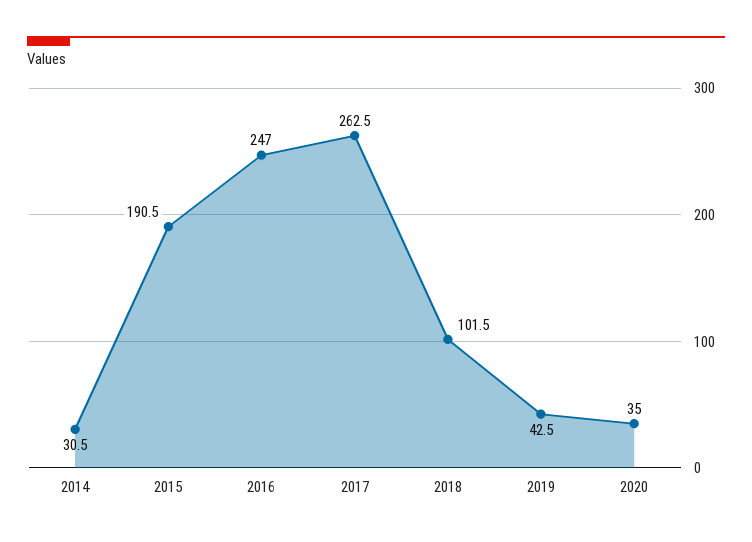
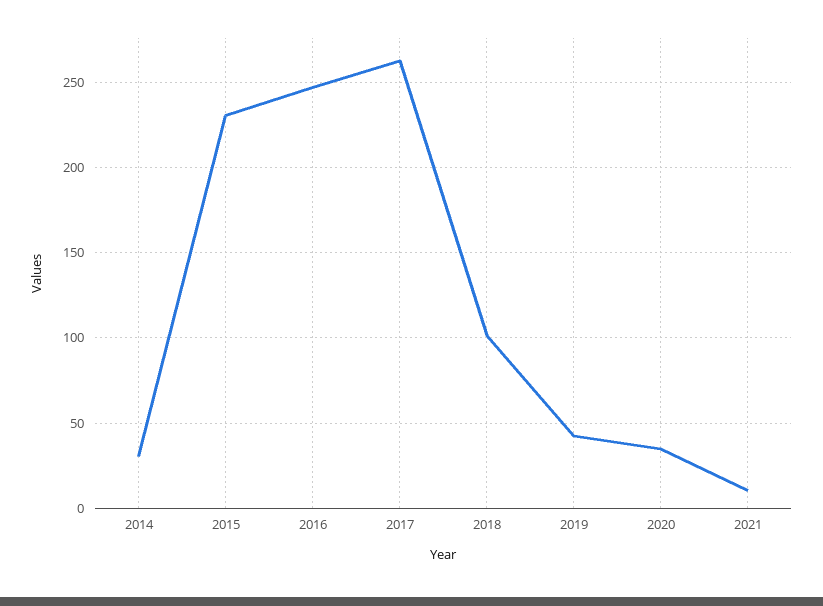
2015: 190.5 -> 230
2021: none -> 10

